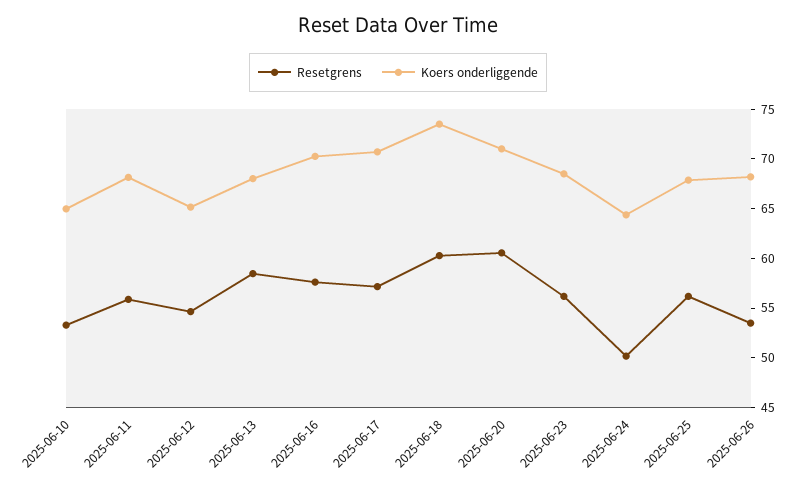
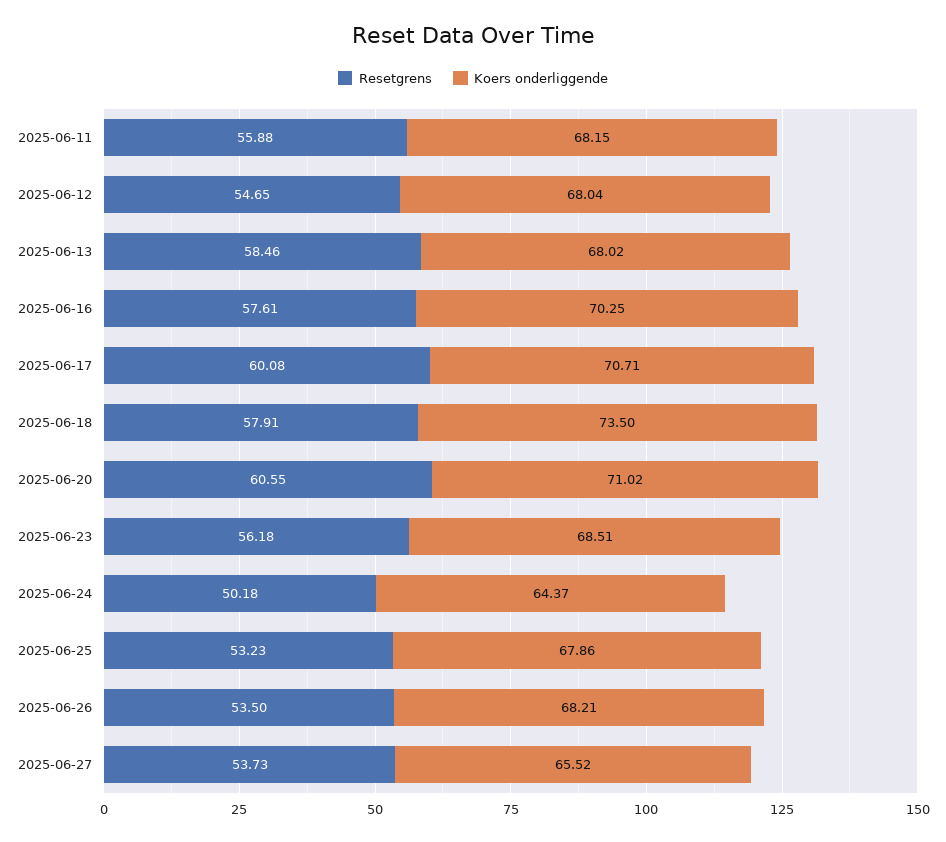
Resetgrens, 2025-06-10: 53 -> none
Koers onderliggende, 2025-06-10: 65 -> none
Koers onderliggende, 2025-06-12: 65 -> 68.04
Resetgrens, 2025-06-17: 57 -> 60.08
Resetgrens, 2025-06-18: 60 -> 57.91
Resetgrens, 2025-06-25: 56 -> 53.23
Resetgrens, 2025-06-27: none -> 53.73
Koers onderliggende, 2025-06-27: none -> 65.52

